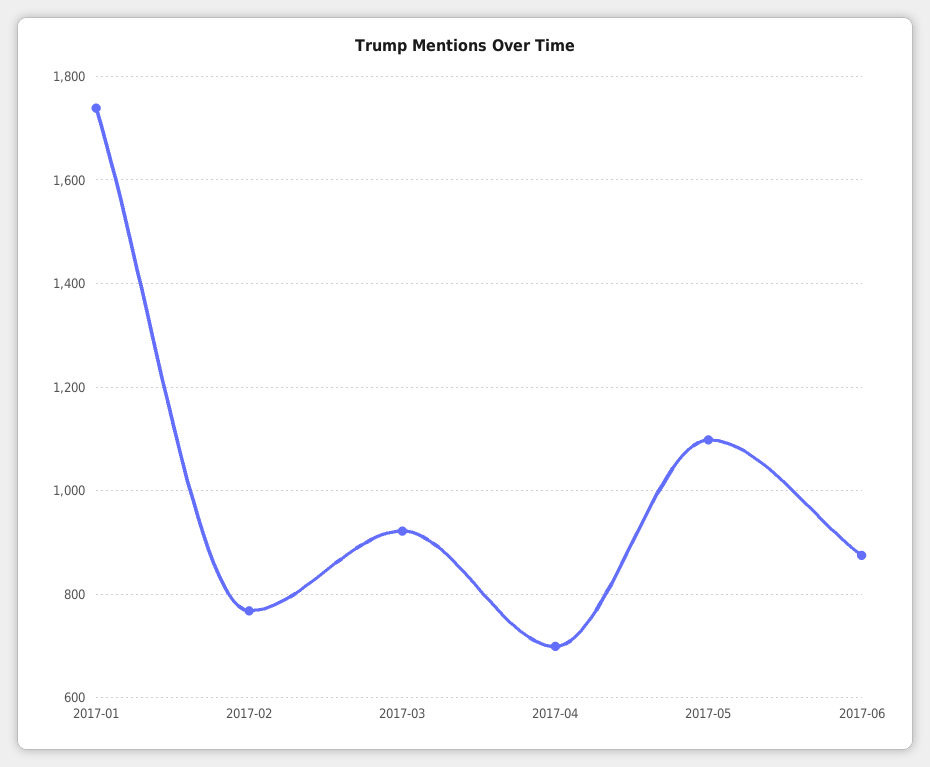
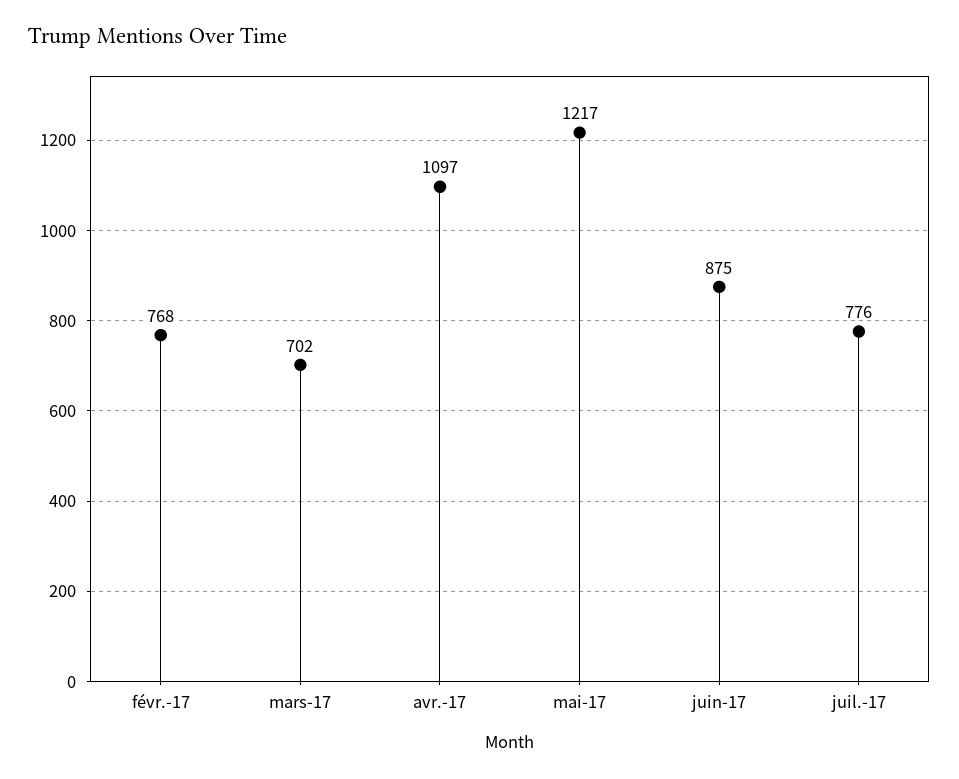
2017-01: 1740 -> none
2017-03: 920 -> 702
2017-04: 700 -> 1097
2017-05: 1100 -> 1217
juil.-17: none -> 776

